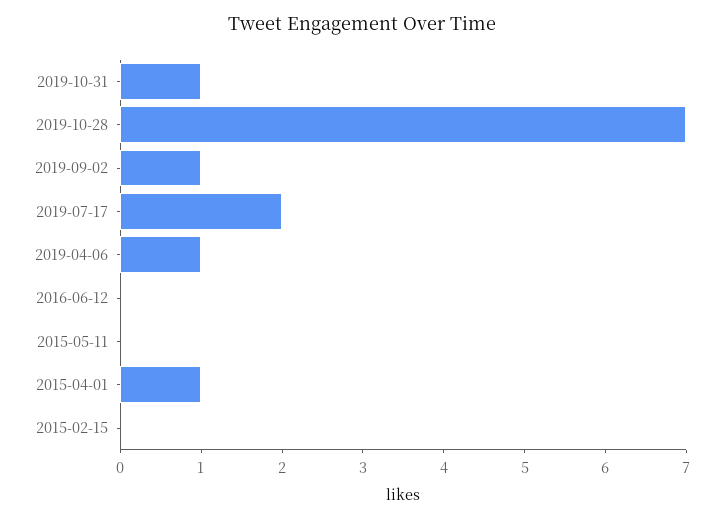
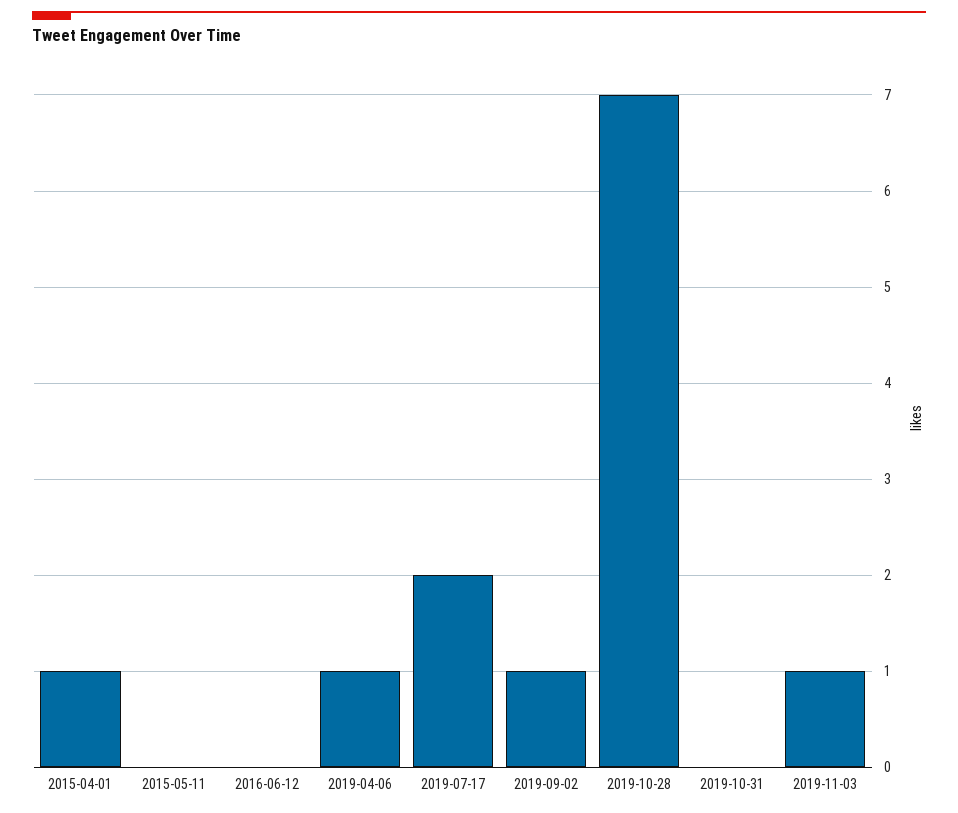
2019-10-31: 1 -> 0
2015-02-15: 0 -> none
2019-11-03: none -> 1

